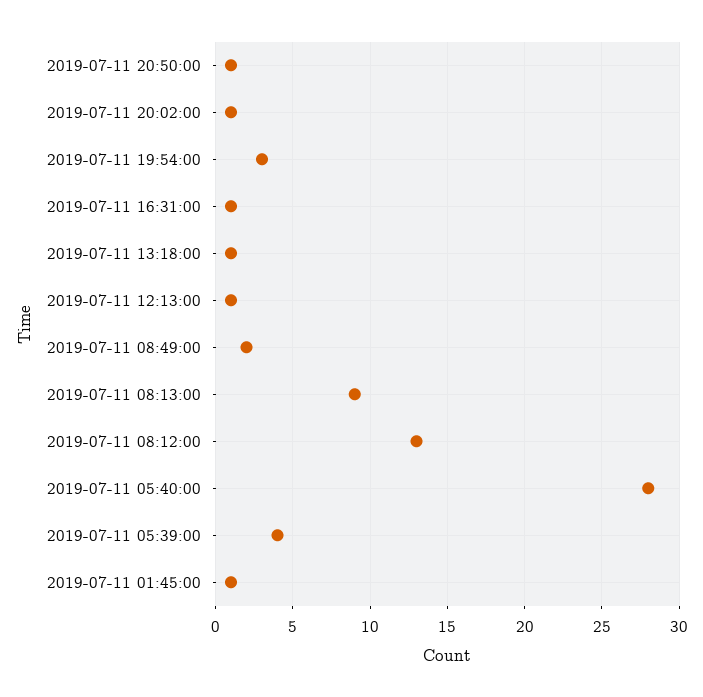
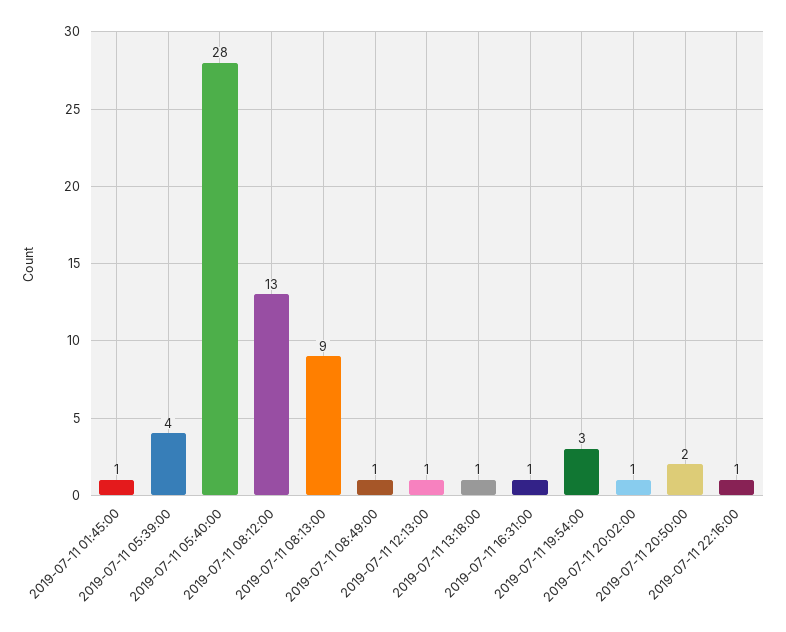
2019-07-11 20:50:00: 1 -> 2
2019-07-11 08:49:00: 2 -> 1
2019-07-11 22:16:00: none -> 1

